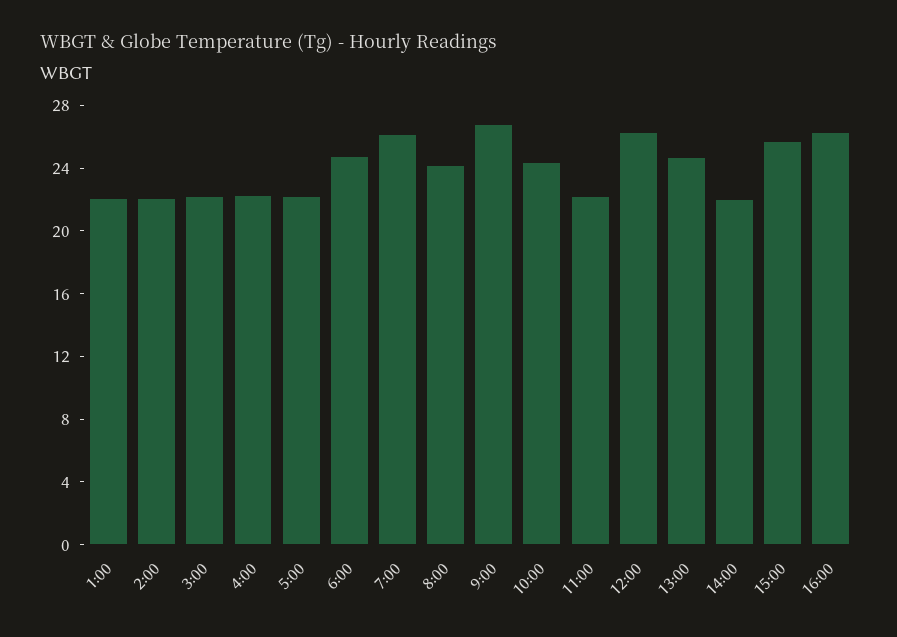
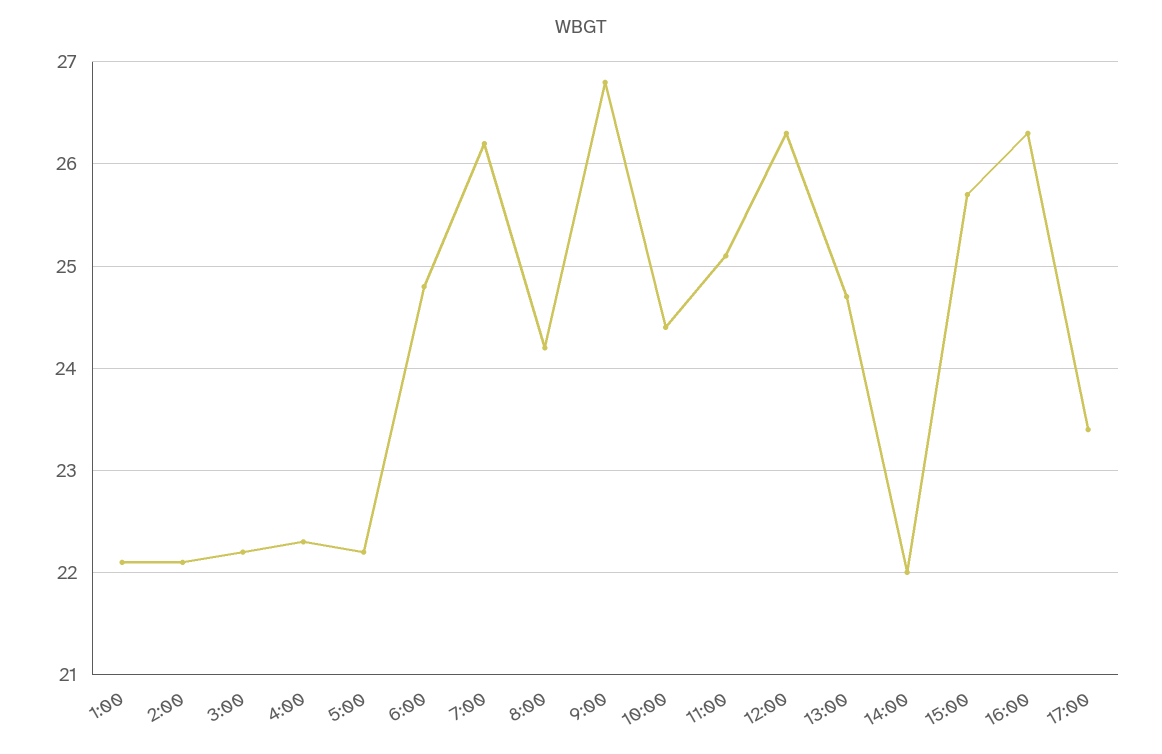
11:00: 22 -> 25.1
17:00: none -> 23.4

